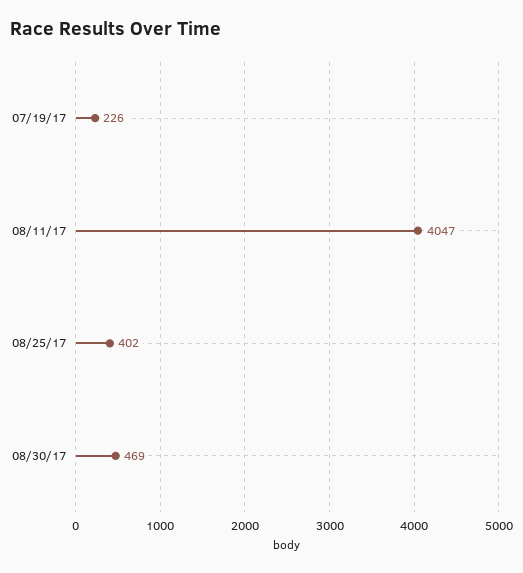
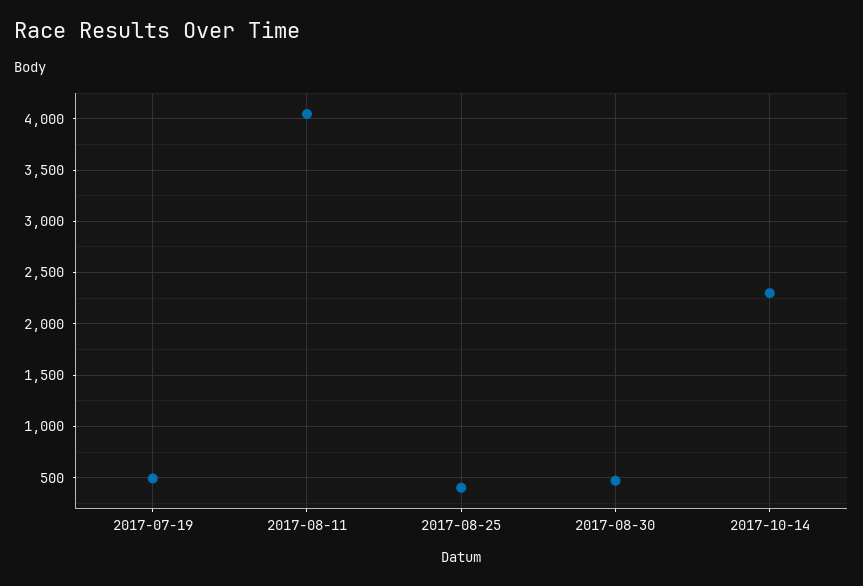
07/19/17: 226 -> 500
2017-10-14: none -> 2300

